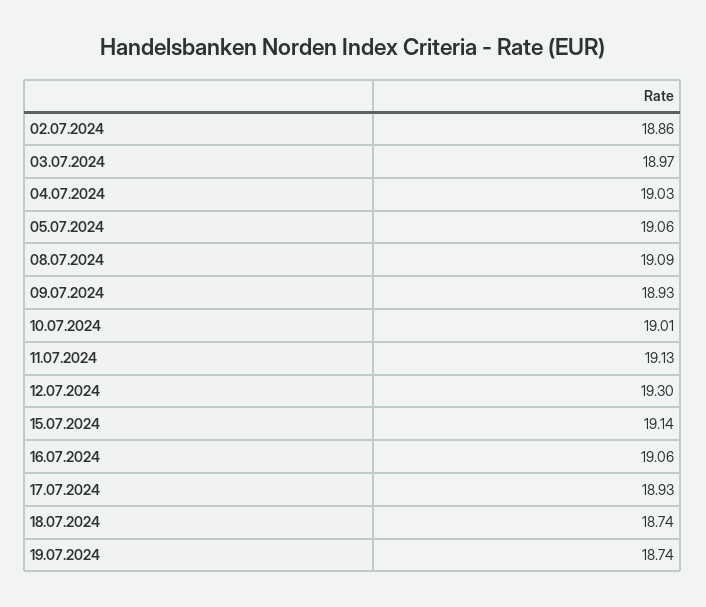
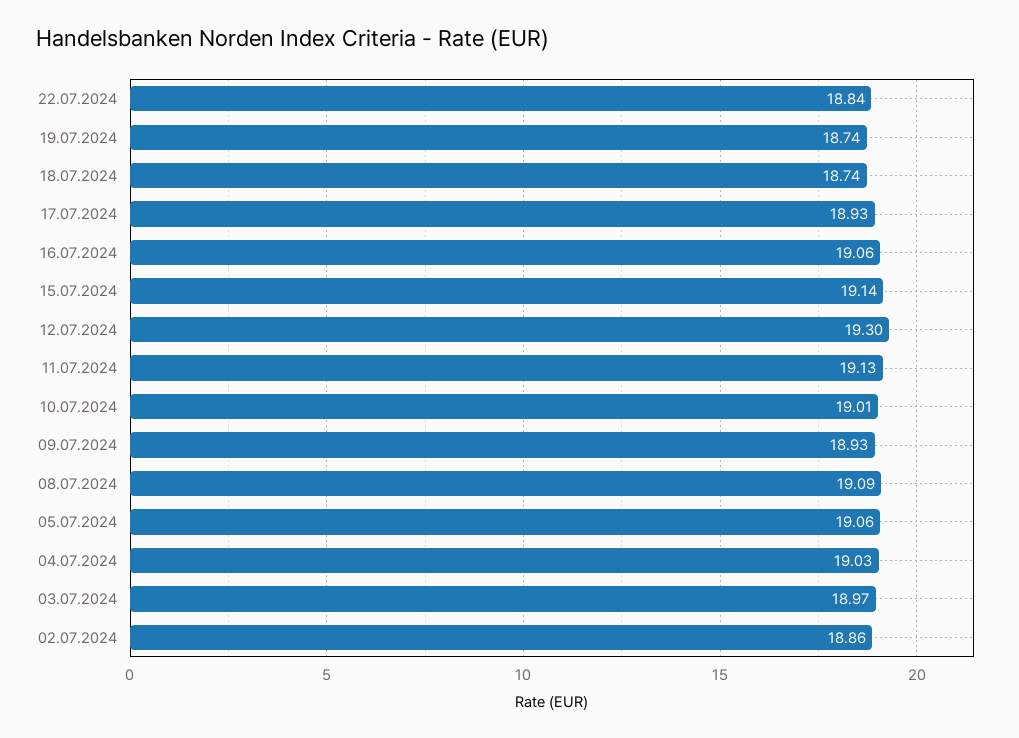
22.07.2024: none -> 18.84

